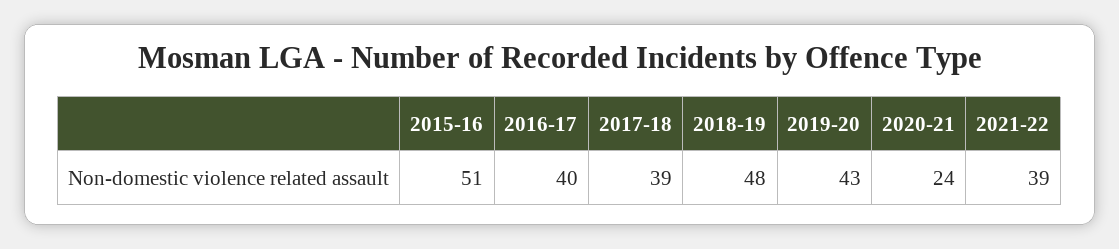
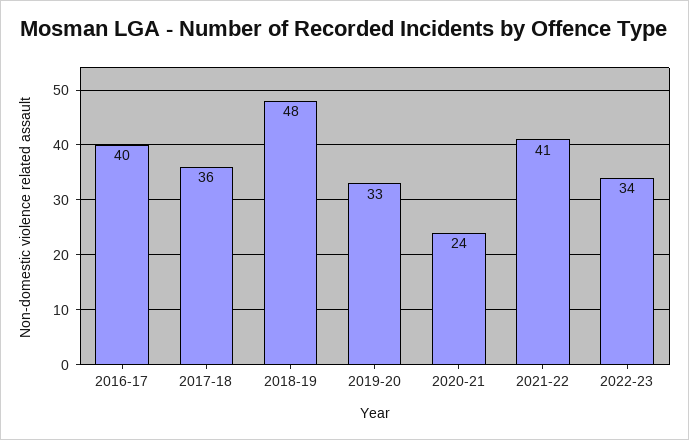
2015-16: 51 -> none
2017-18: 39 -> 36
2019-20: 43 -> 33
2021-22: 39 -> 41
2022-23: none -> 34

